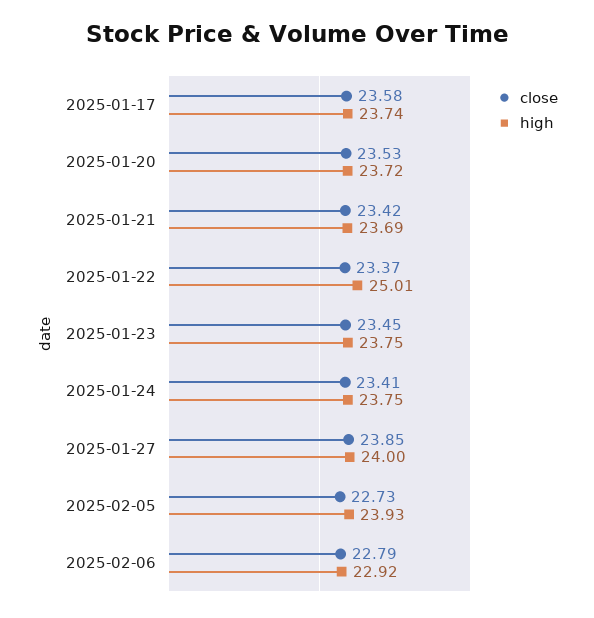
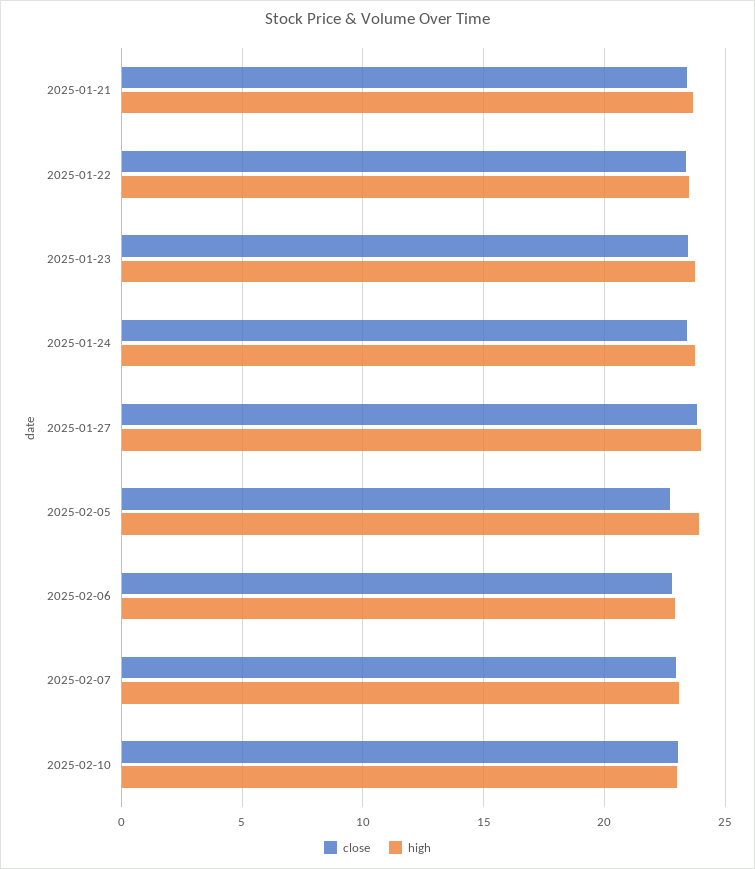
close, 2025-01-17: 23.58 -> none
high, 2025-01-17: 23.74 -> none
close, 2025-01-20: 23.53 -> none
high, 2025-01-20: 23.72 -> none
high, 2025-01-22: 25.01 -> 23.5
close, 2025-02-07: none -> 23
high, 2025-02-07: none -> 23
close, 2025-02-10: none -> 23
high, 2025-02-10: none -> 23

